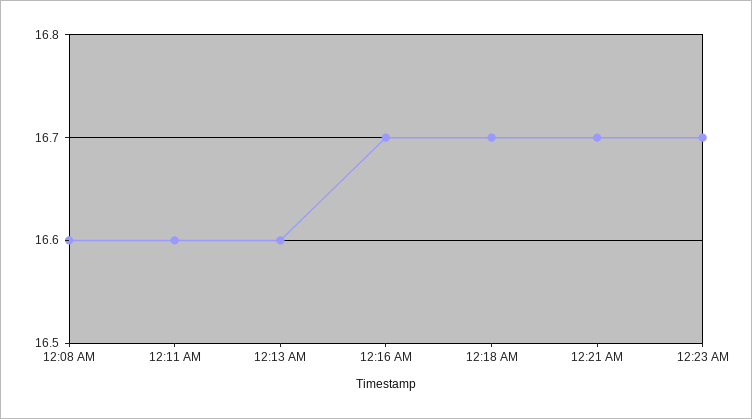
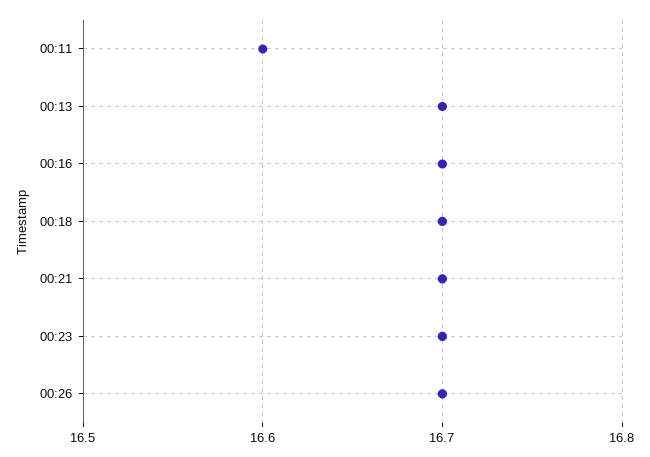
12:08 AM: 16.6 -> none
12:13 AM: 16.6 -> 16.7
00:26: none -> 16.7

